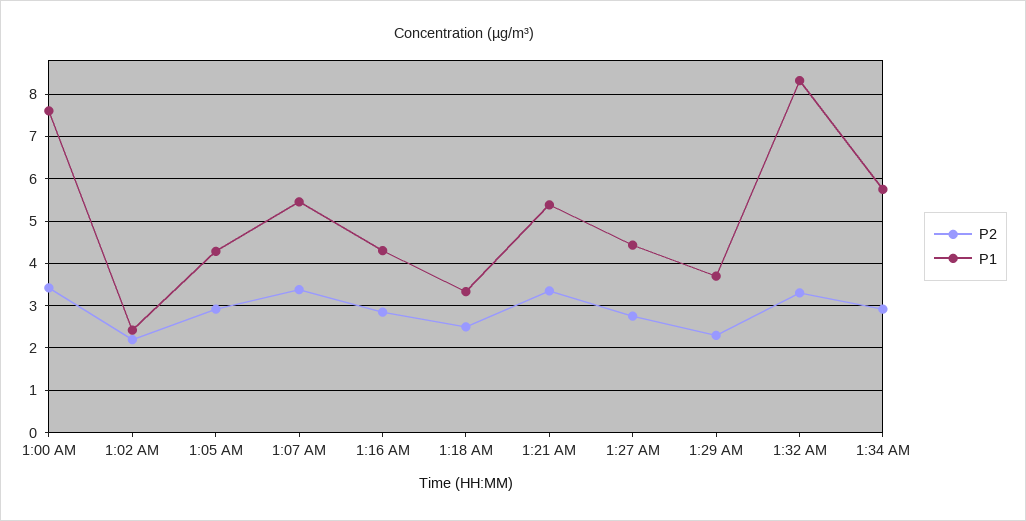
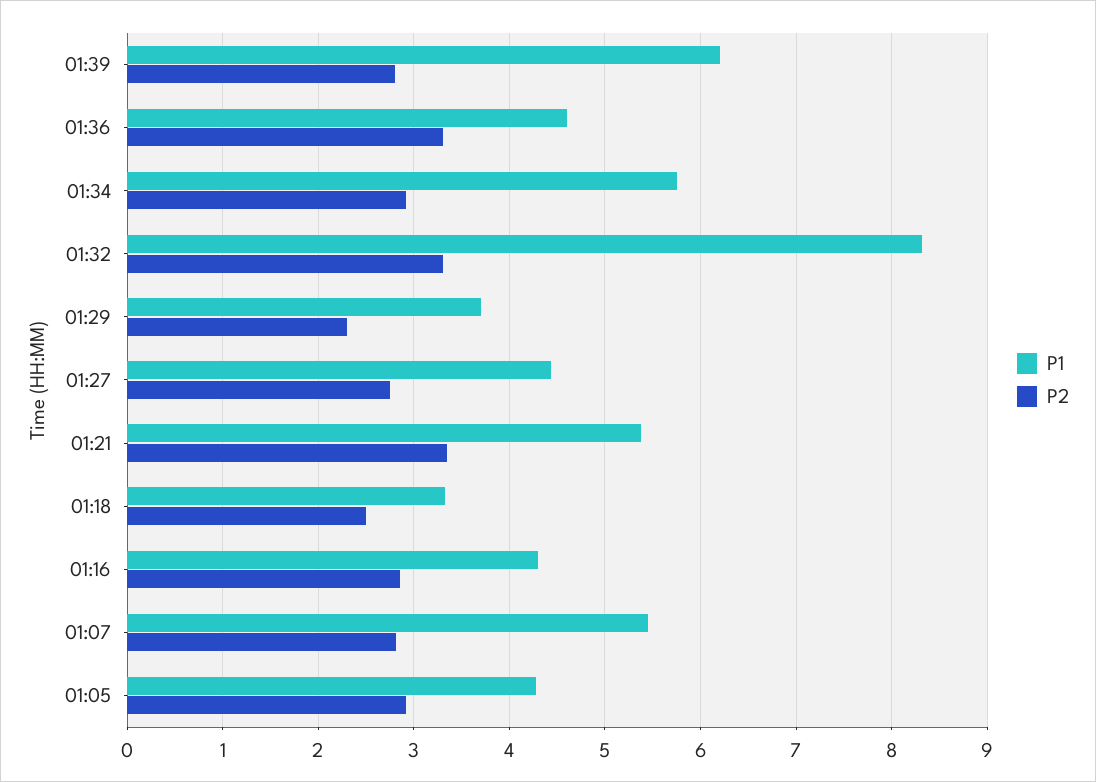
P2, 1:00 AM: 3.4 -> none
P1, 1:00 AM: 7.6 -> none
P2, 1:02 AM: 2.2 -> none
P1, 1:02 AM: 2.4 -> none
P2, 1:07 AM: 3.4 -> 2.8
P1, 01:39: none -> 6.2
P2, 01:39: none -> 2.8
P1, 01:36: none -> 4.6
P2, 01:36: none -> 3.3

